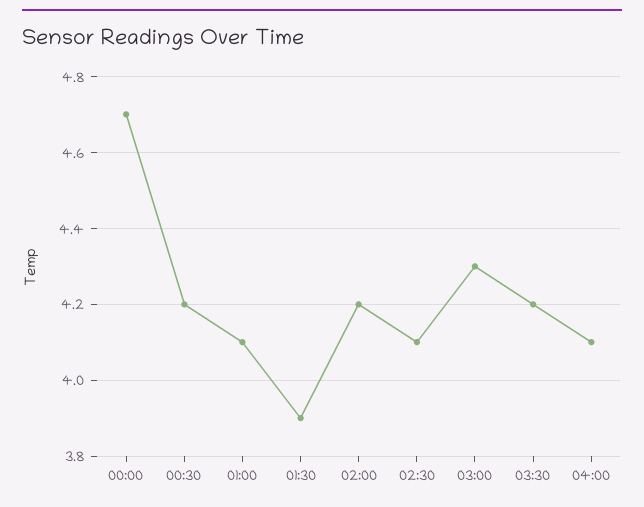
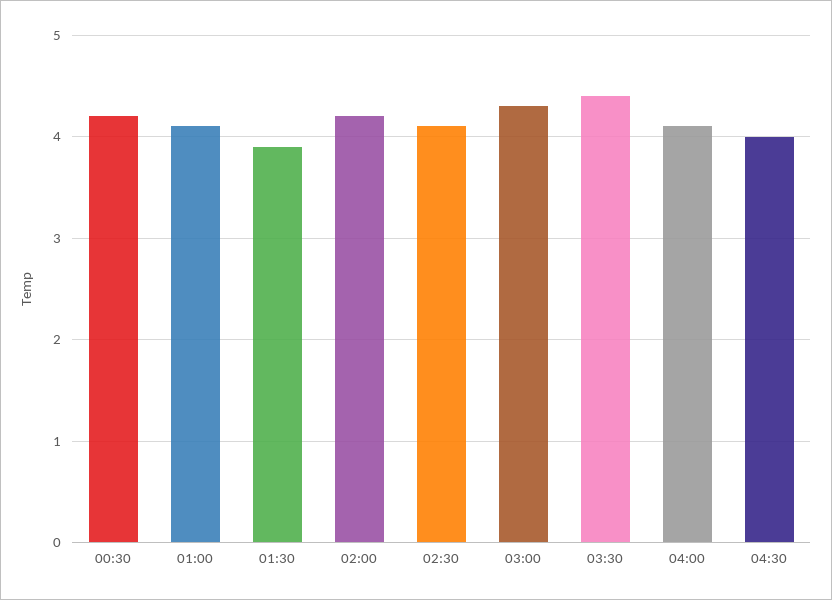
00:00: 4.7 -> none
03:30: 4.2 -> 4.4
04:30: none -> 4

